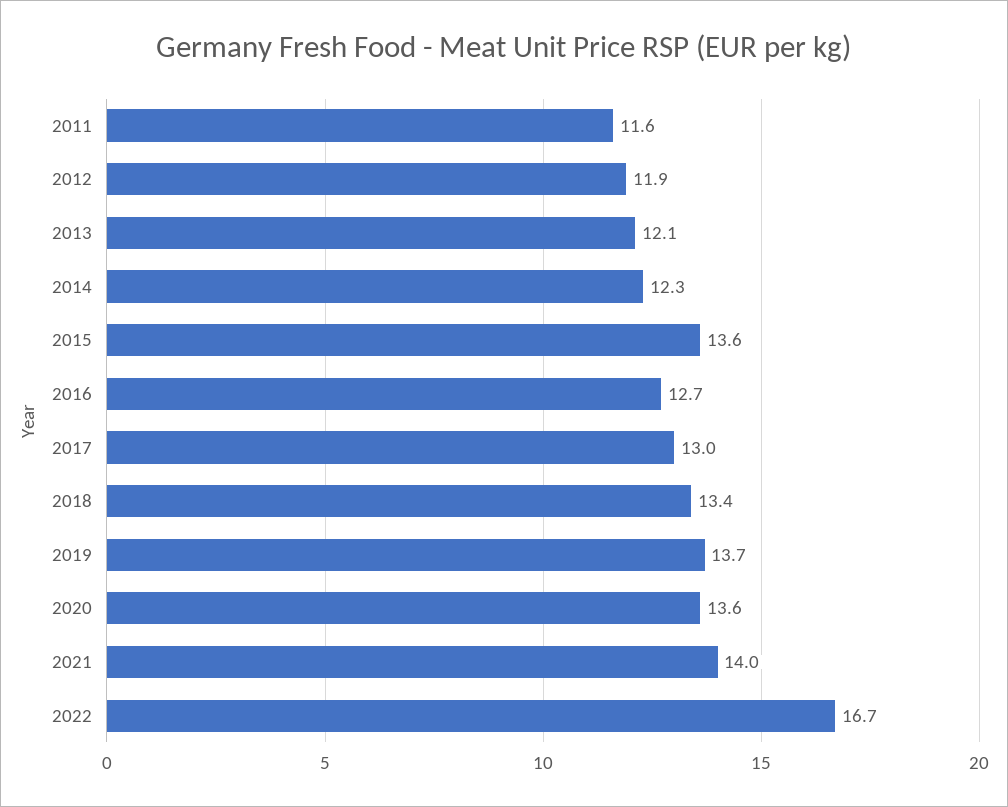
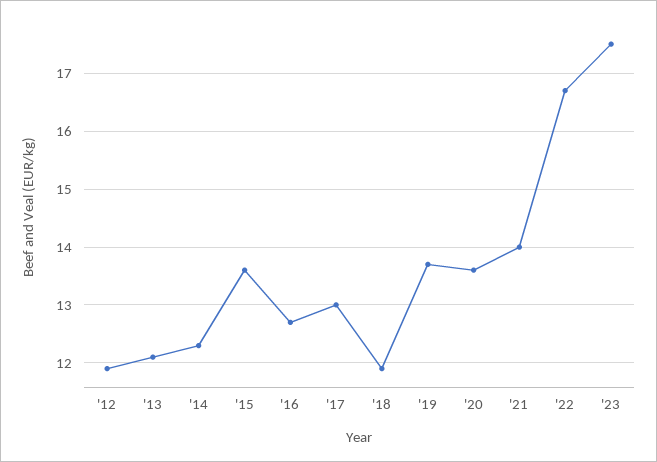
2011: 11.6 -> none
2018: 13.4 -> 12
'23: none -> 17.5

